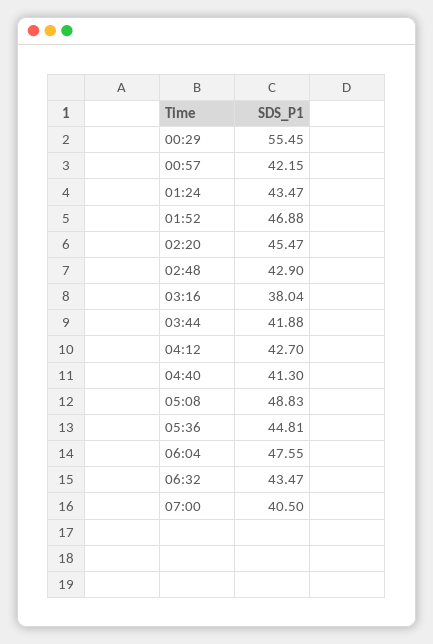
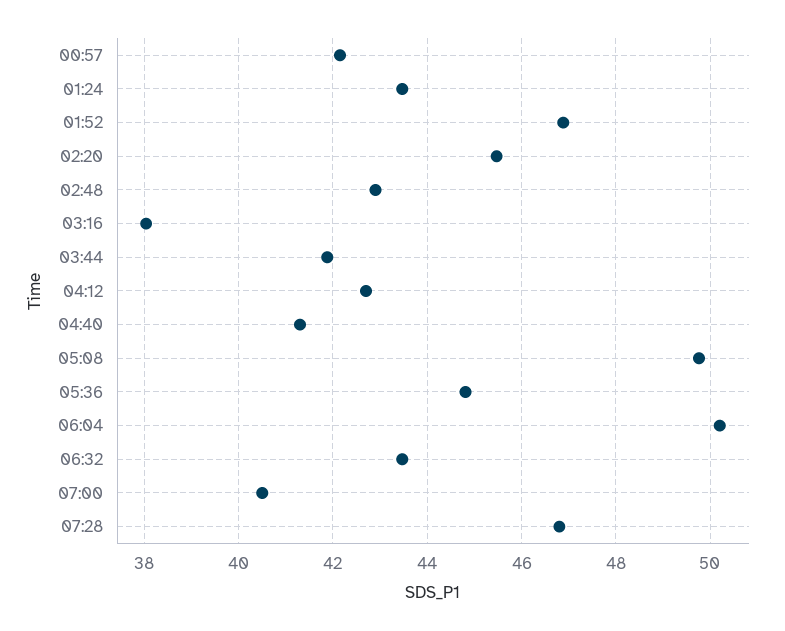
00:29: 55.45 -> none
05:08: 48.83 -> 49.8
06:04: 47.55 -> 50.2
07:28: none -> 46.8

